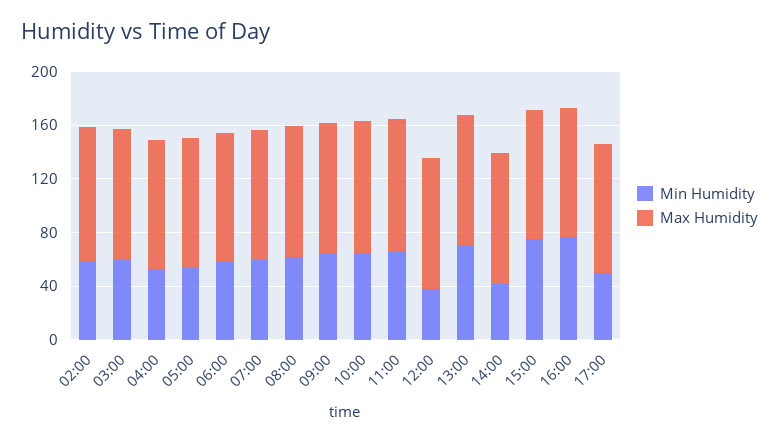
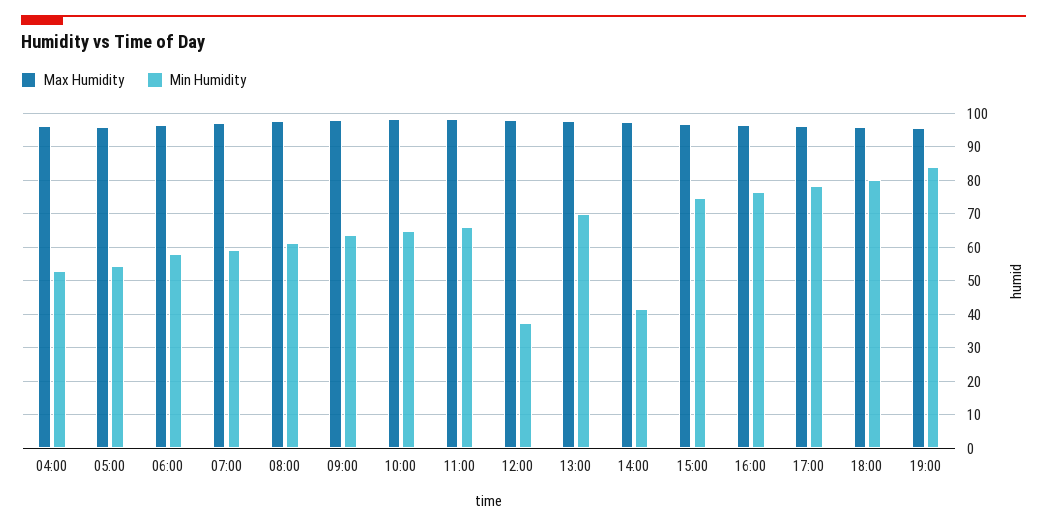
Min Humidity, 02:00: 60 -> none
Max Humidity, 02:00: 100 -> none
Min Humidity, 03:00: 60 -> none
Max Humidity, 03:00: 100 -> none
Min Humidity, 17:00: 50 -> 78
Max Humidity, 18:00: none -> 96
Min Humidity, 18:00: none -> 80
Max Humidity, 19:00: none -> 96
Min Humidity, 19:00: none -> 84

